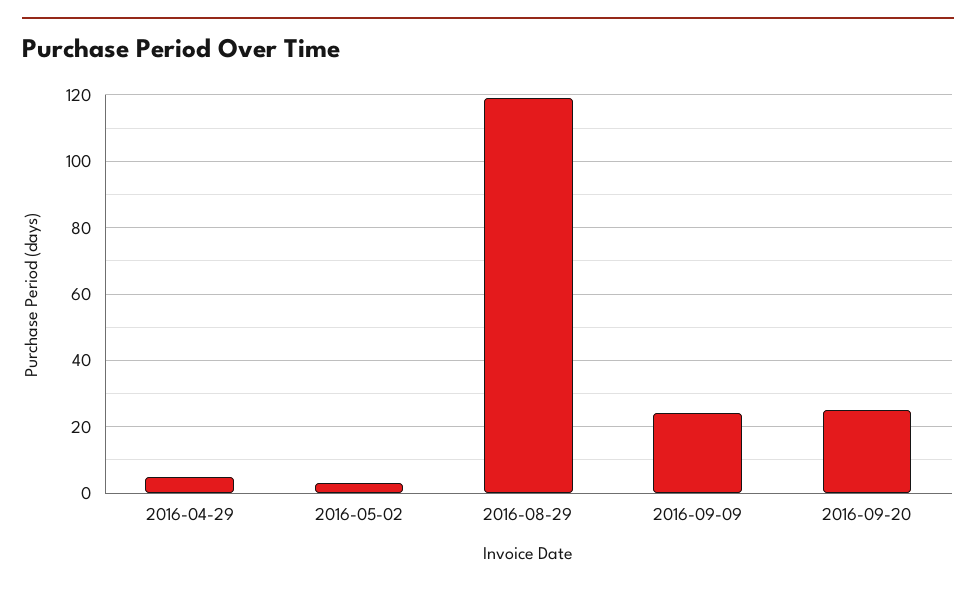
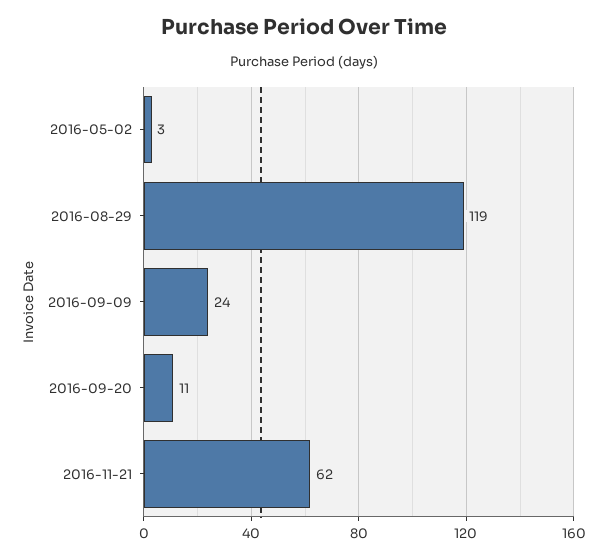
2016-04-29: 5 -> none
2016-09-20: 25 -> 11
2016-11-21: none -> 62

